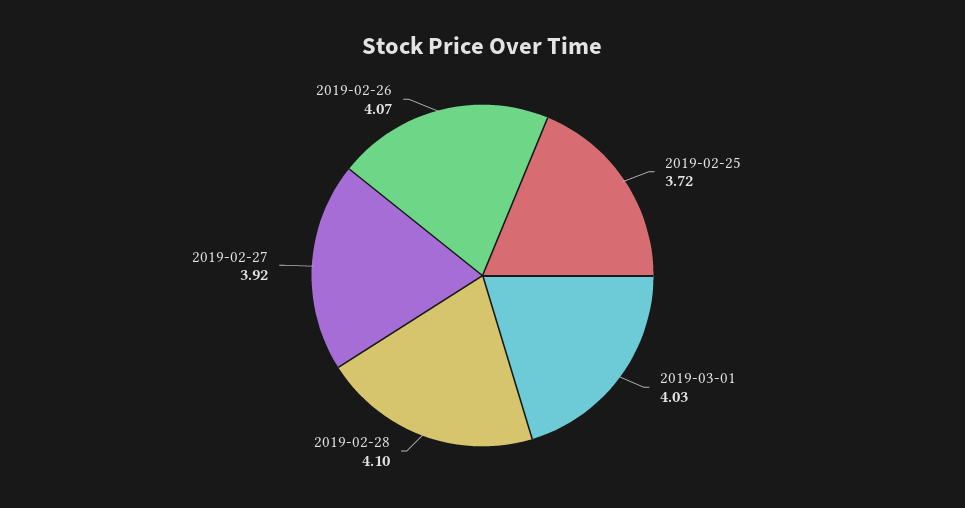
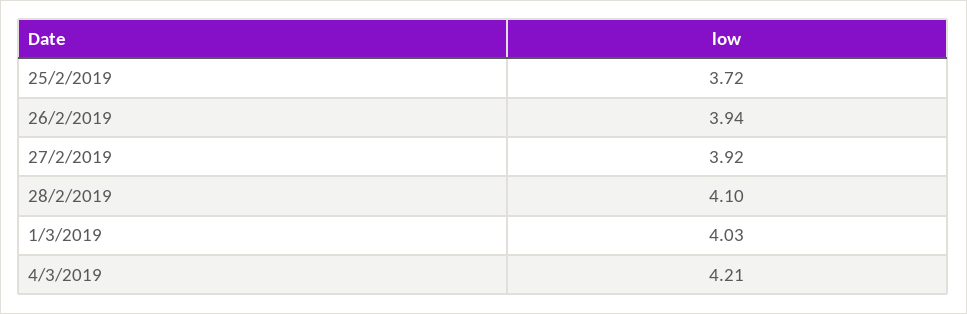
2019-02-26: 4.07 -> 3.94
4/3/2019: none -> 4.21

